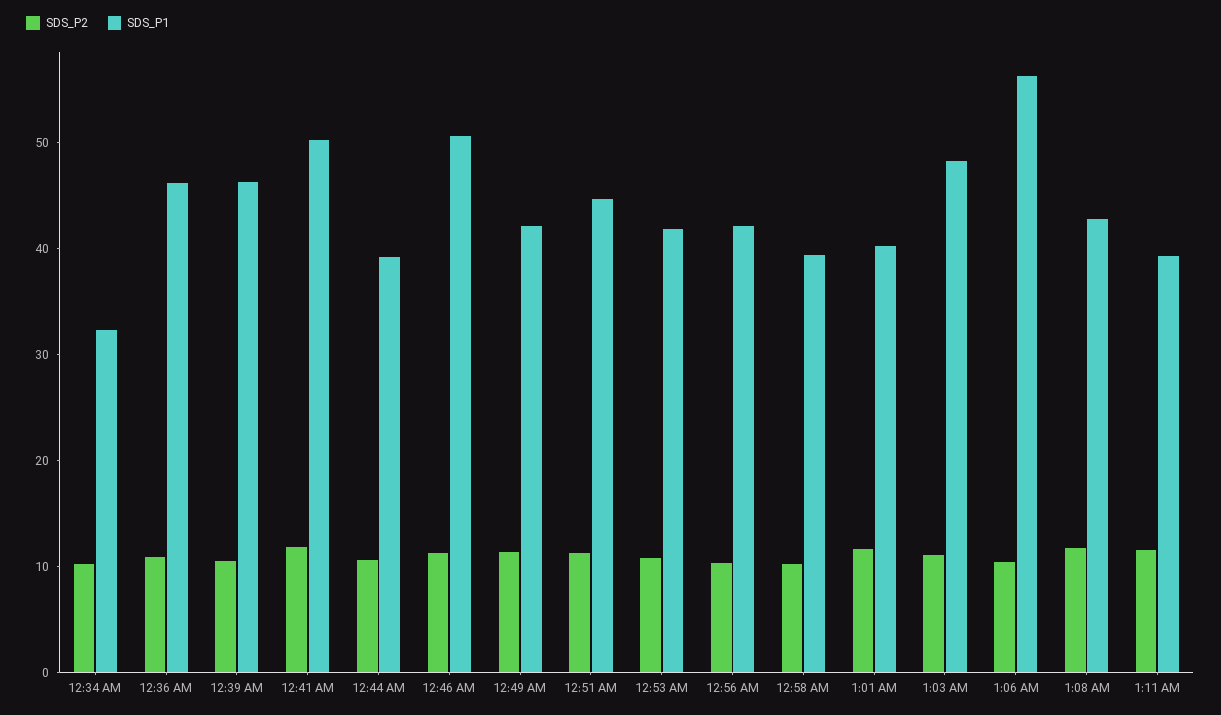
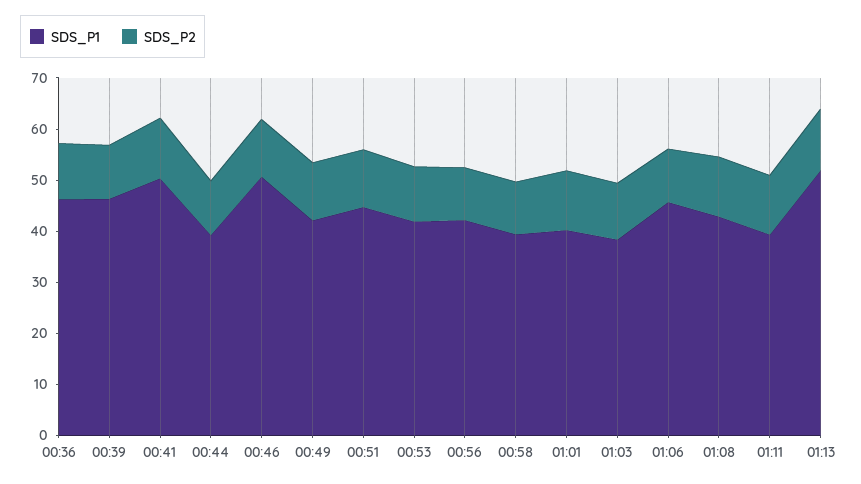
SDS_P2, 12:34 AM: 10 -> none
SDS_P1, 12:34 AM: 32 -> none
SDS_P1, 1:03 AM: 48 -> 38
SDS_P1, 1:06 AM: 56 -> 46
SDS_P1, 01:13: none -> 52
SDS_P2, 01:13: none -> 12

